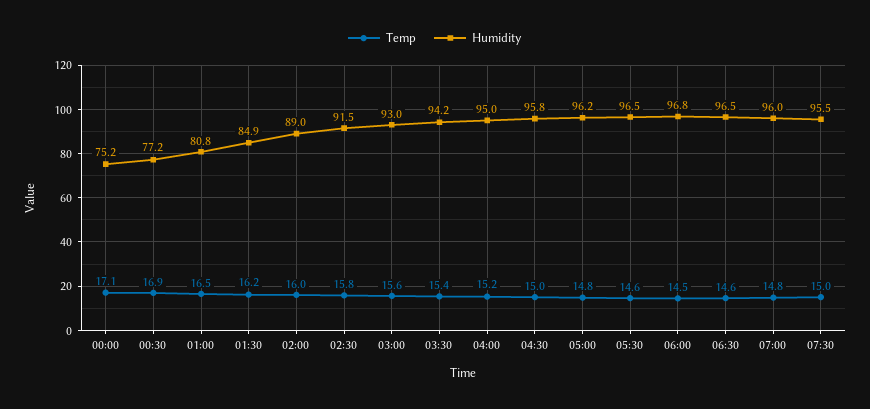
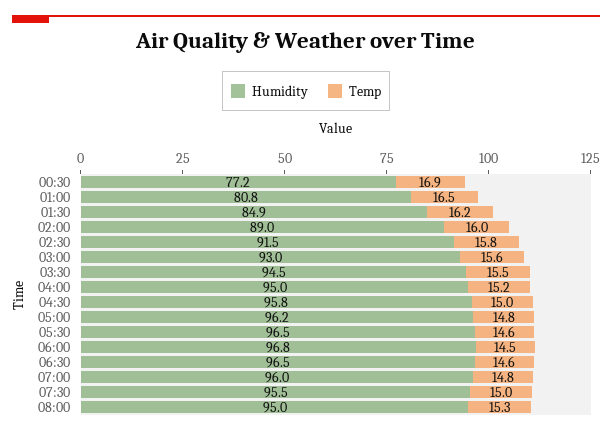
Temp, 00:00: 17.1 -> none
Humidity, 00:00: 75.2 -> none
Temp, 03:30: 15.4 -> 15.5
Humidity, 03:30: 94.2 -> 94.5
Humidity, 08:00: none -> 95
Temp, 08:00: none -> 15.3

